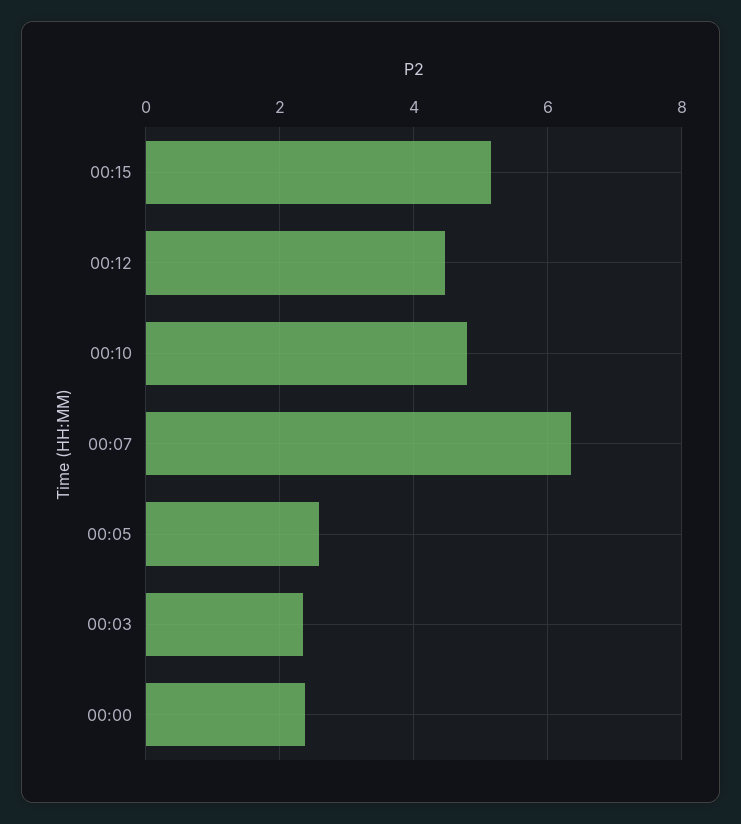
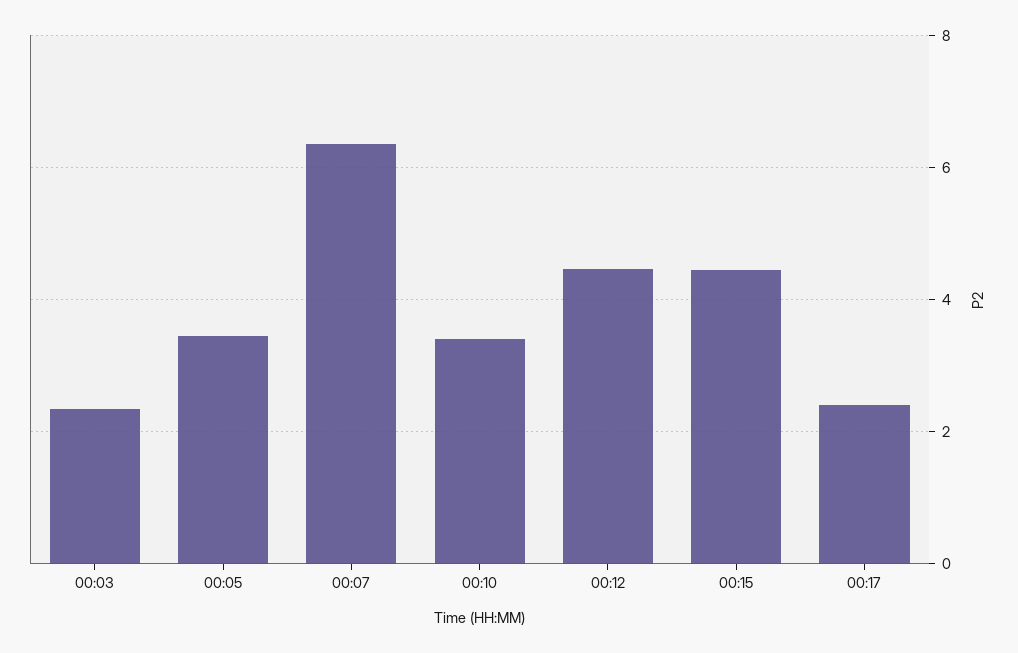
00:15: 5.2 -> 4.4
00:10: 4.8 -> 3.4
00:05: 2.6 -> 3.4
00:00: 2.4 -> none
00:17: none -> 2.4

